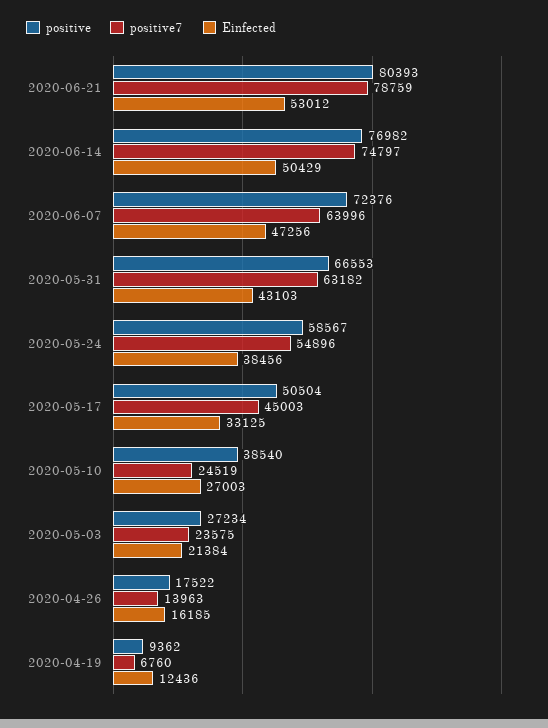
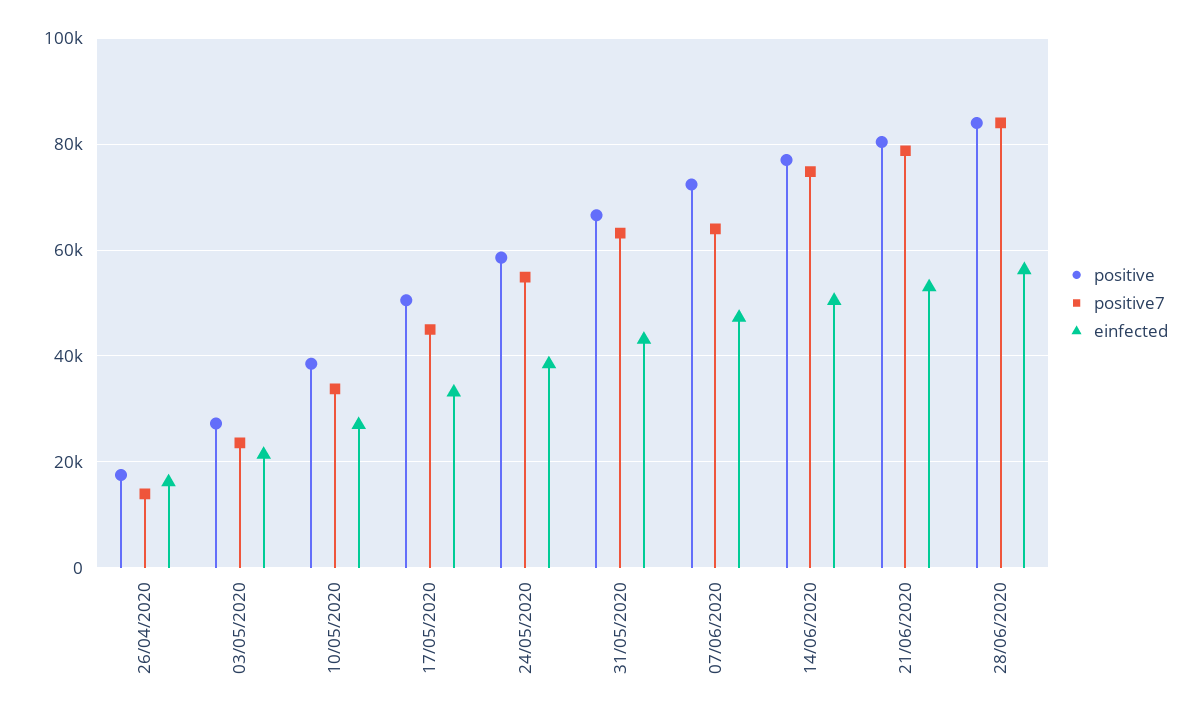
positive7, 2020-05-10: 24519 -> 34000
positive, 2020-04-19: 9362 -> none
positive7, 2020-04-19: 6760 -> none
Einfected, 2020-04-19: 12436 -> none
positive, 28/06/2020: none -> 84000
positive7, 28/06/2020: none -> 84000
Einfected, 28/06/2020: none -> 56000

